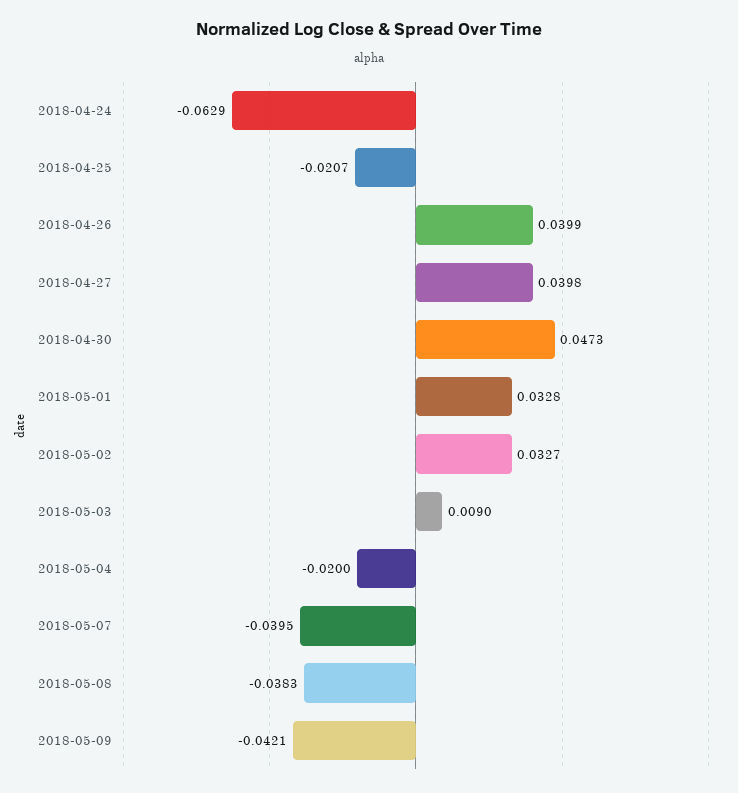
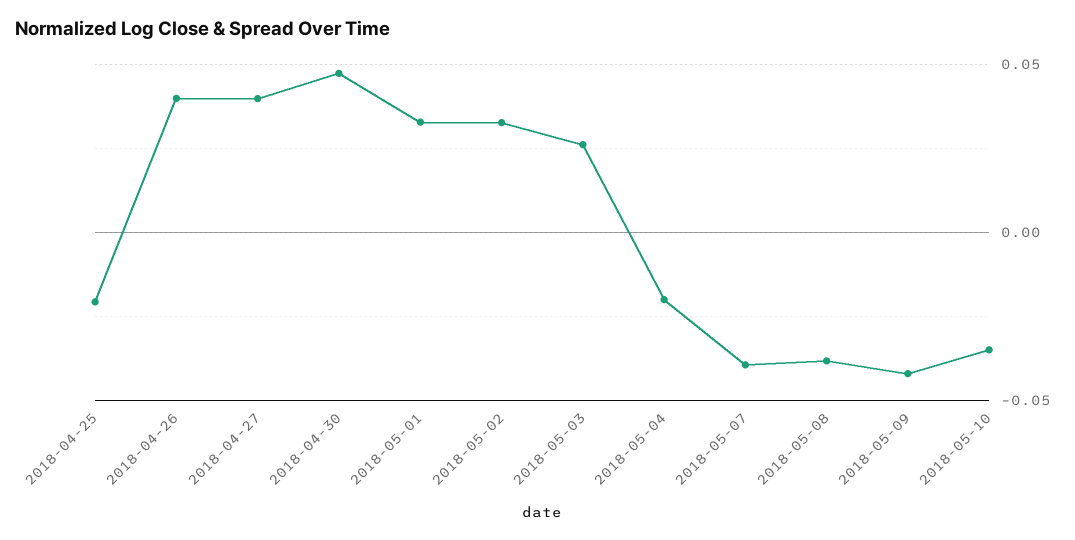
2018-04-24: -0.0629 -> none
2018-05-03: 0.009 -> 0.025
2018-05-10: none -> -0.035

